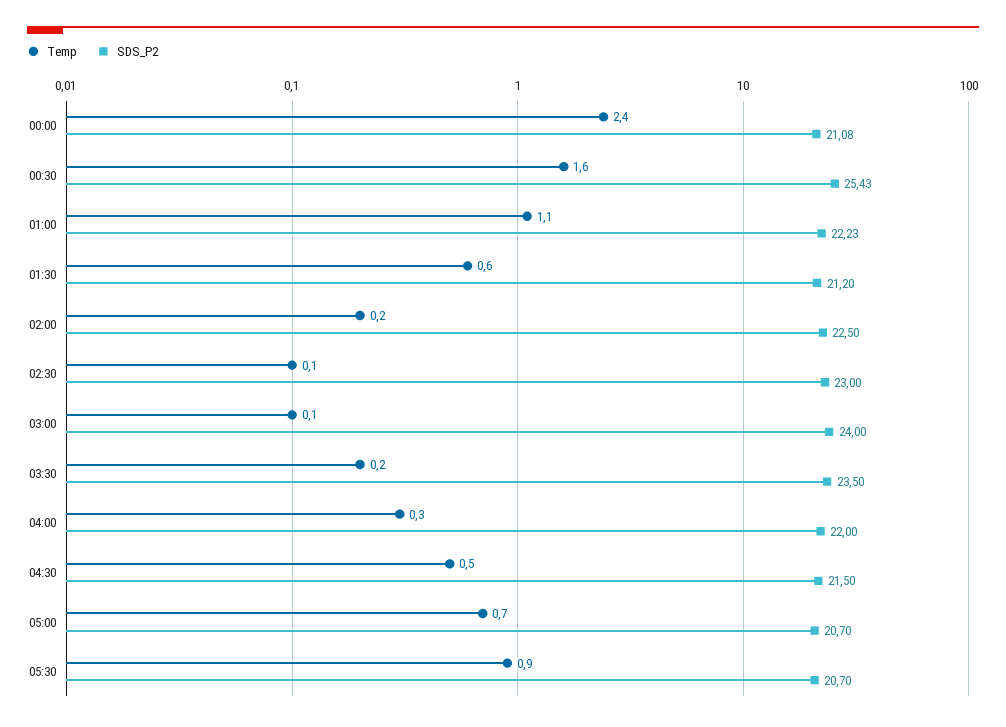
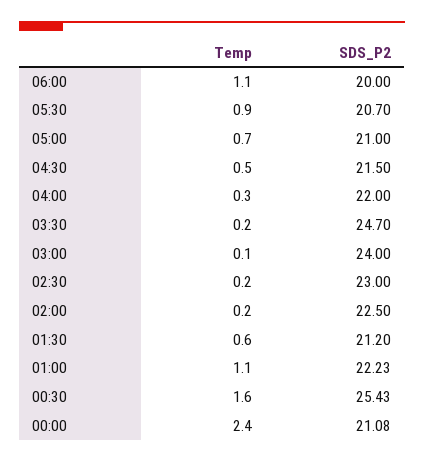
Temp, 02:30: 0.1 -> 0.2
SDS_P2, 03:30: 23.5 -> 24.7
SDS_P2, 05:00: 20.7 -> 21
Temp, 06:00: none -> 1.1
SDS_P2, 06:00: none -> 20

